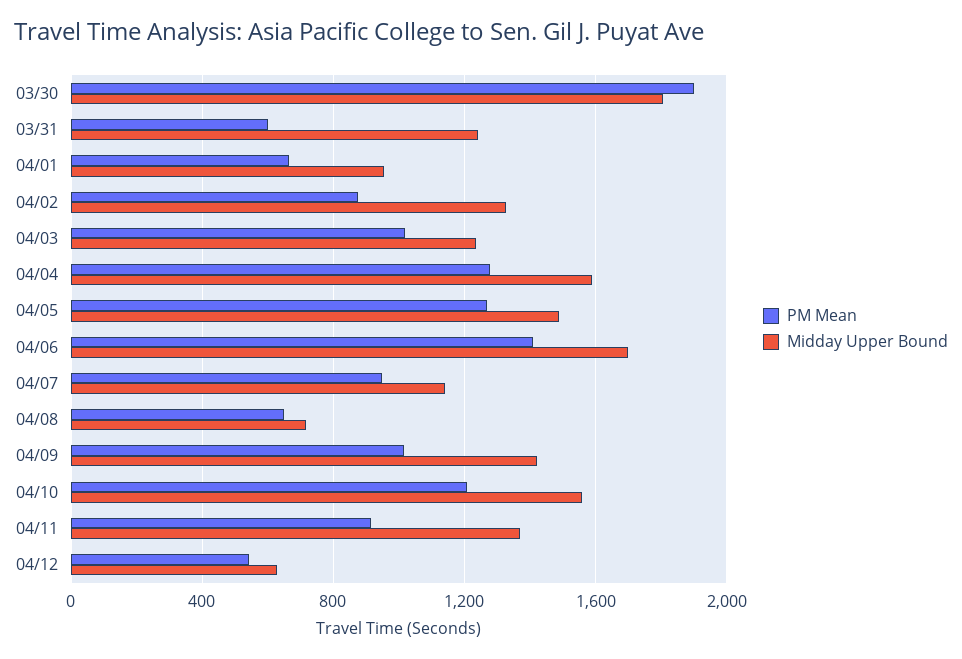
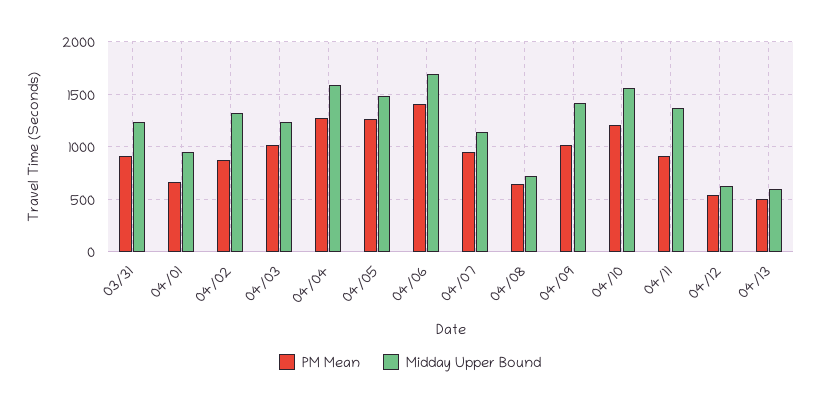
PM Mean, 03/30: 1900 -> none
Midday Upper Bound, 03/30: 1800 -> none
PM Mean, 03/31: 600 -> 900
PM Mean, 04/13: none -> 500
Midday Upper Bound, 04/13: none -> 600

